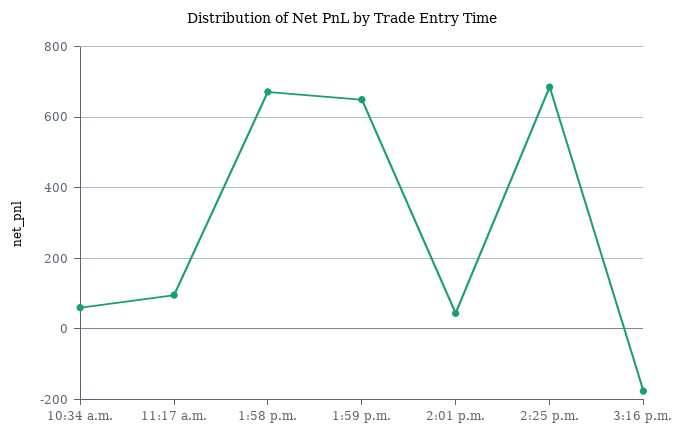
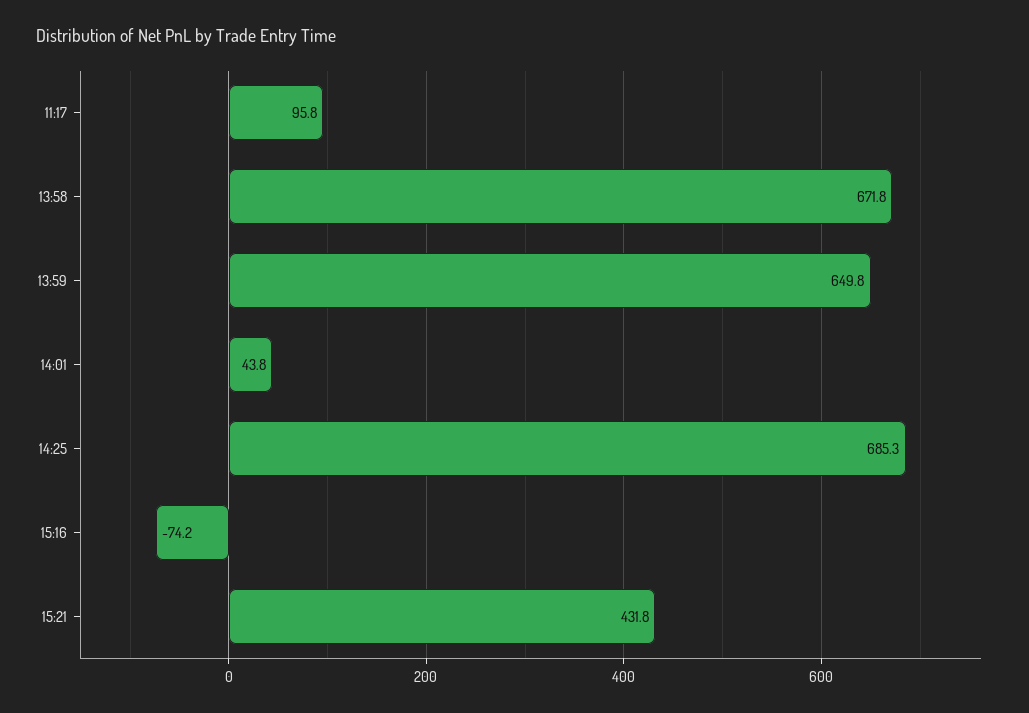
10:34 a.m.: 60 -> none
3:16 p.m.: -180 -> -74.2
15:21: none -> 431.8

